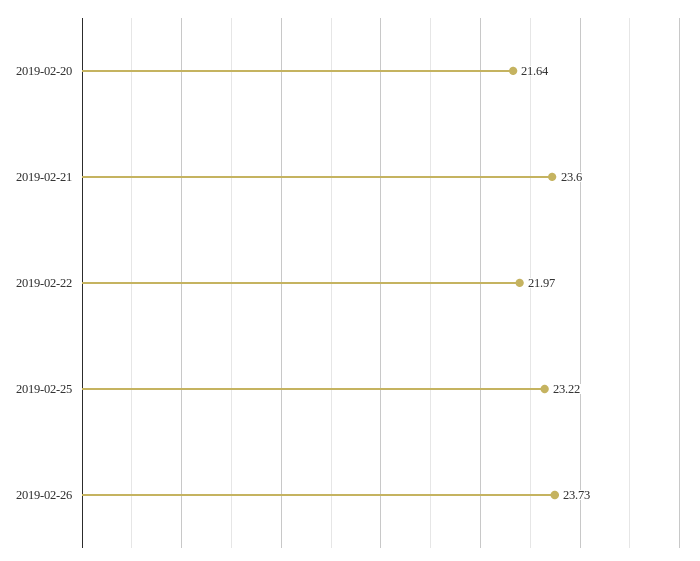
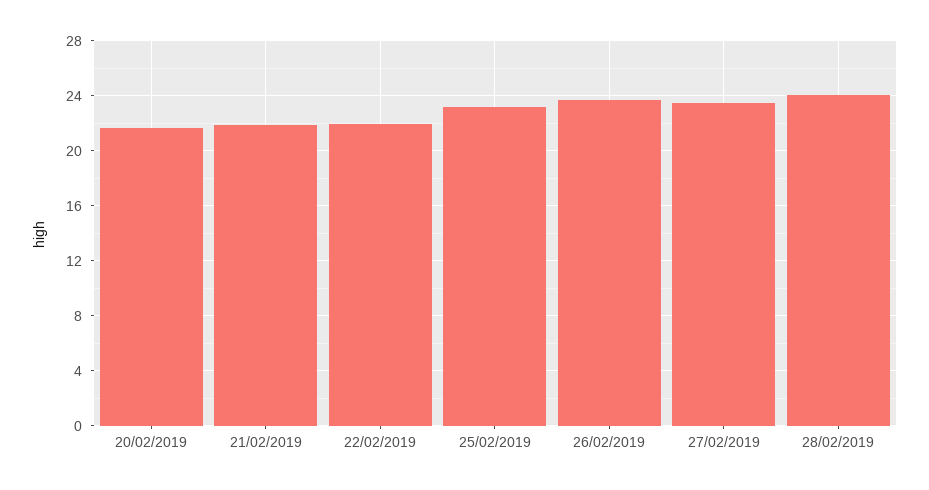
2019-02-21: 23.6 -> 22
27/02/2019: none -> 23.5
28/02/2019: none -> 24

